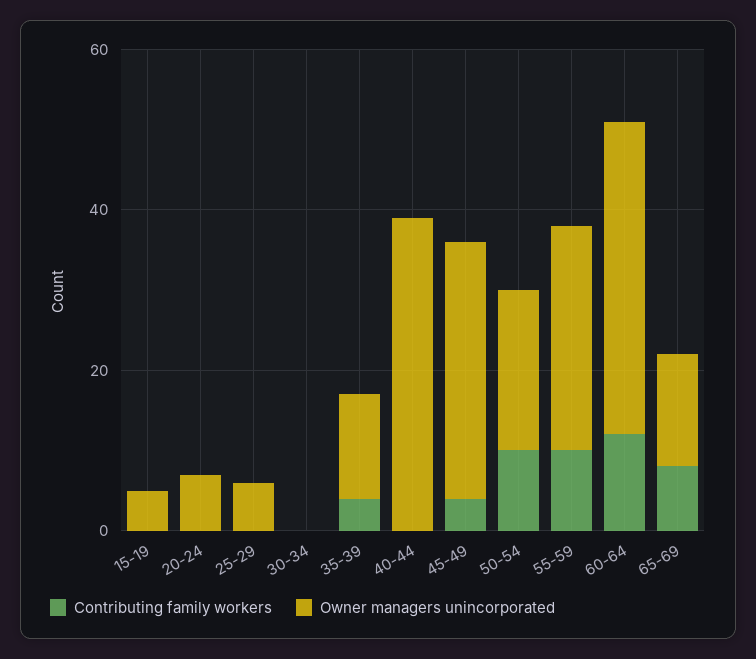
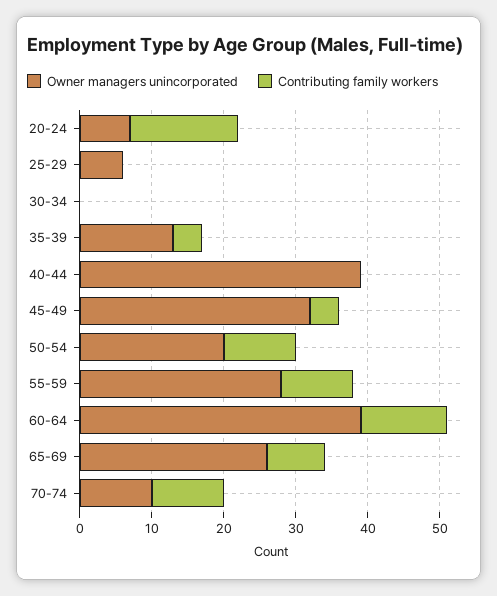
Contributing family workers, 15-19: 0 -> none
Owner managers unincorporated, 15-19: 5 -> none
Contributing family workers, 20-24: 0 -> 15
Owner managers unincorporated, 65-69: 15 -> 25
Owner managers unincorporated, 70-74: none -> 10
Contributing family workers, 70-74: none -> 10

